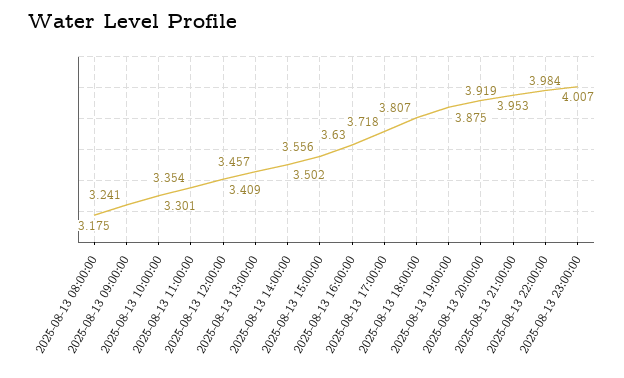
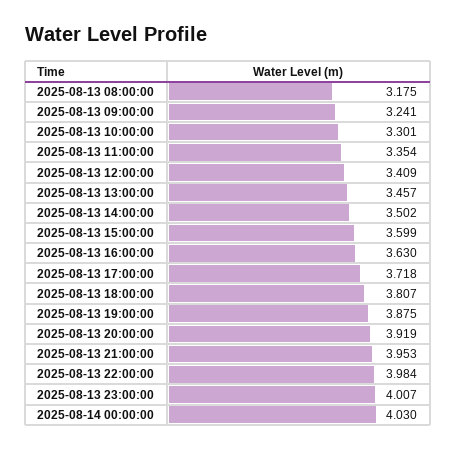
2025-08-13 15:00:00: 3.556 -> 3.599
2025-08-14 00:00:00: none -> 4.03

